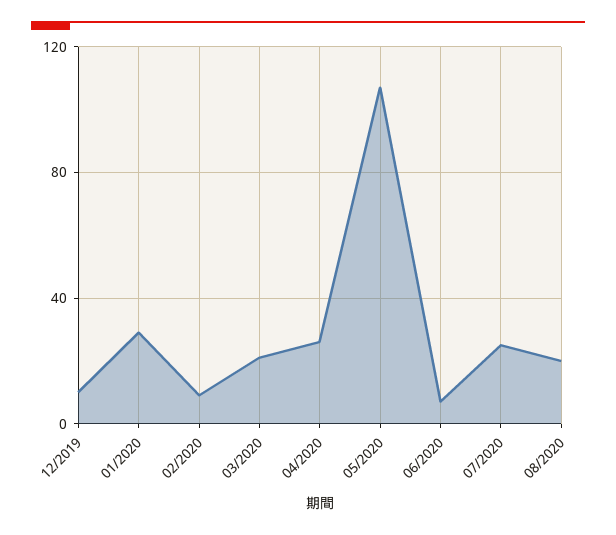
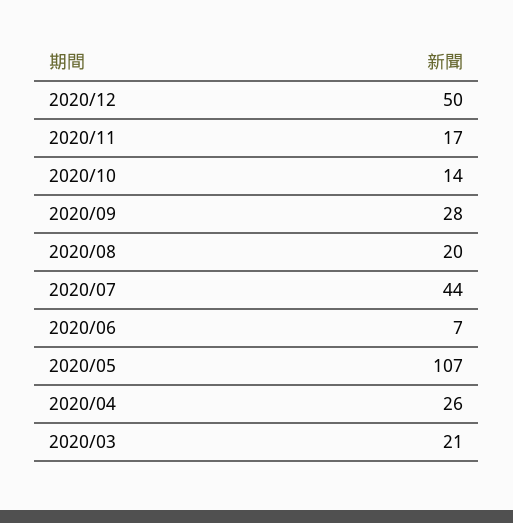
12/2019: 10 -> none
01/2020: 30 -> none
02/2020: 10 -> none
07/2020: 25 -> 44
2020/12: none -> 50
2020/11: none -> 17
2020/10: none -> 14
2020/09: none -> 28

